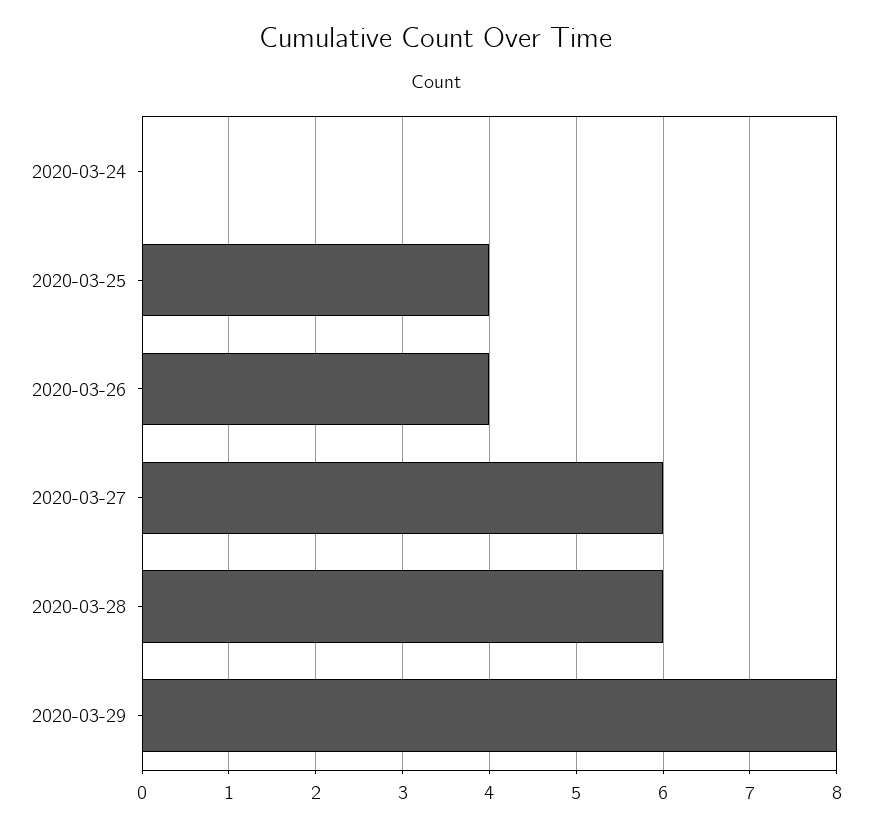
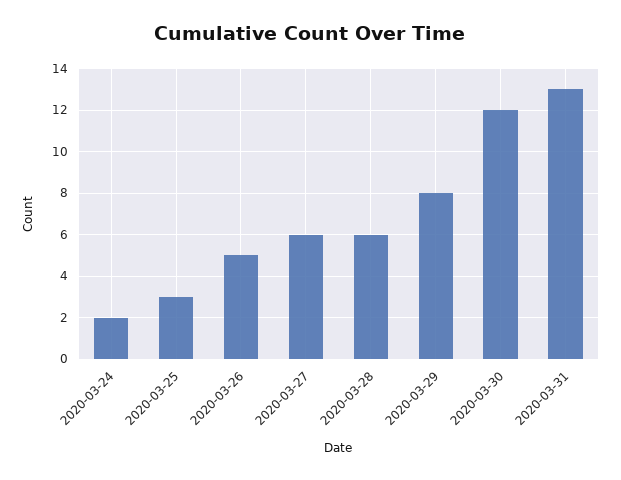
2020-03-24: 0 -> 2
2020-03-25: 4 -> 3
2020-03-26: 4 -> 5
2020-03-30: none -> 12
2020-03-31: none -> 13

